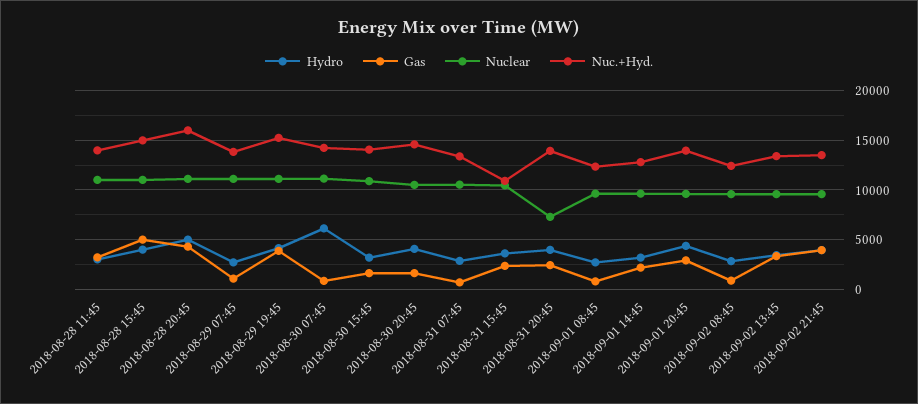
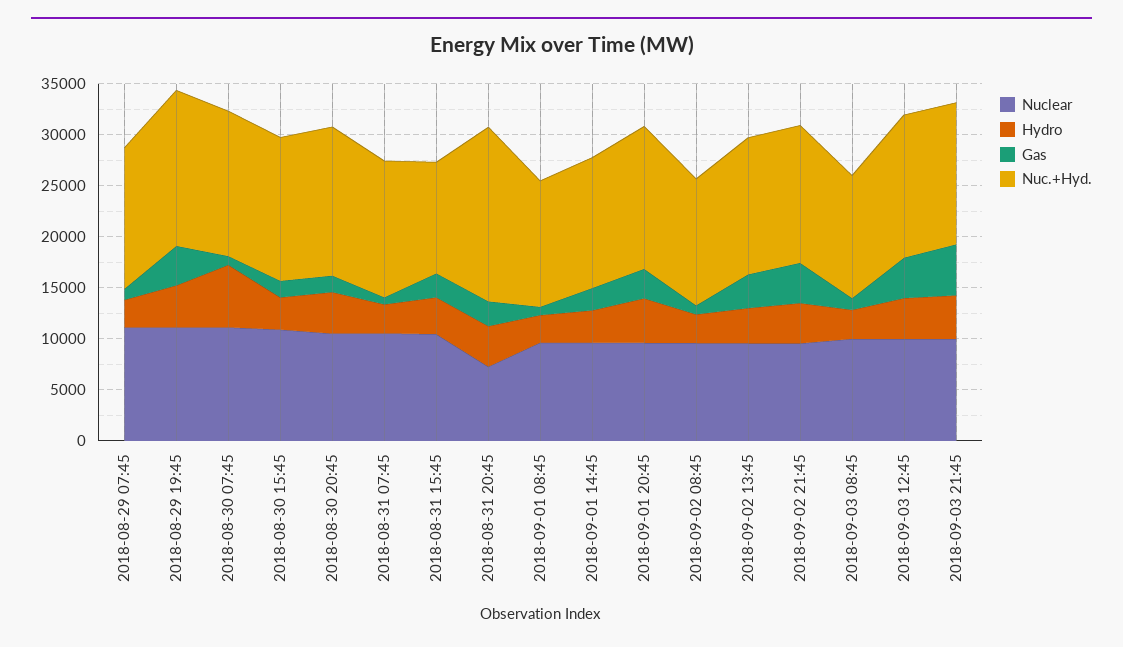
Hydro, 2018-08-28 11:45: 3000 -> none
Gas, 2018-08-28 11:45: 3000 -> none
Nuclear, 2018-08-28 11:45: 11000 -> none
Nuc.+Hyd., 2018-08-28 11:45: 14000 -> none
Hydro, 2018-08-28 15:45: 4000 -> none
Gas, 2018-08-28 15:45: 5000 -> none
Nuclear, 2018-08-28 15:45: 11000 -> none
Nuc.+Hyd., 2018-08-28 15:45: 15000 -> none
Hydro, 2018-08-28 20:45: 5000 -> none
Gas, 2018-08-28 20:45: 4000 -> none
Nuclear, 2018-08-28 20:45: 11000 -> none
Nuc.+Hyd., 2018-08-28 20:45: 16000 -> none
Nuc.+Hyd., 2018-08-31 20:45: 14000 -> 17000
Nuclear, 2018-09-03 08:45: none -> 10000
Hydro, 2018-09-03 08:45: none -> 3000
Gas, 2018-09-03 08:45: none -> 1000
Nuc.+Hyd., 2018-09-03 08:45: none -> 12000
Nuclear, 2018-09-03 12:45: none -> 10000
Hydro, 2018-09-03 12:45: none -> 4000
Gas, 2018-09-03 12:45: none -> 4000
Nuc.+Hyd., 2018-09-03 12:45: none -> 14000
Nuclear, 2018-09-03 21:45: none -> 10000
Hydro, 2018-09-03 21:45: none -> 4000
Gas, 2018-09-03 21:45: none -> 5000
Nuc.+Hyd., 2018-09-03 21:45: none -> 14000

